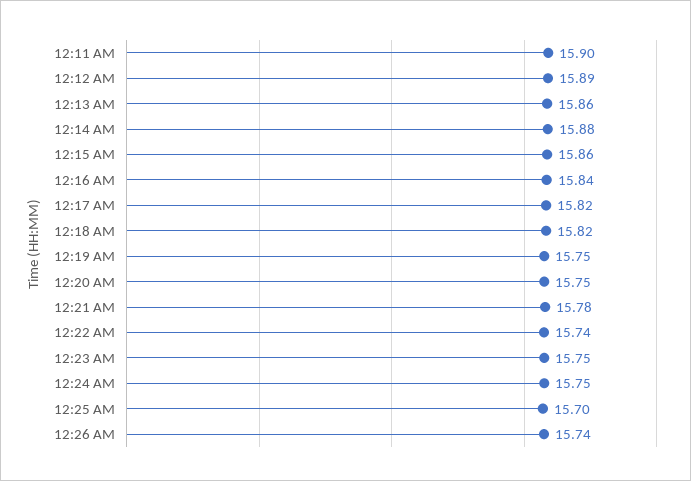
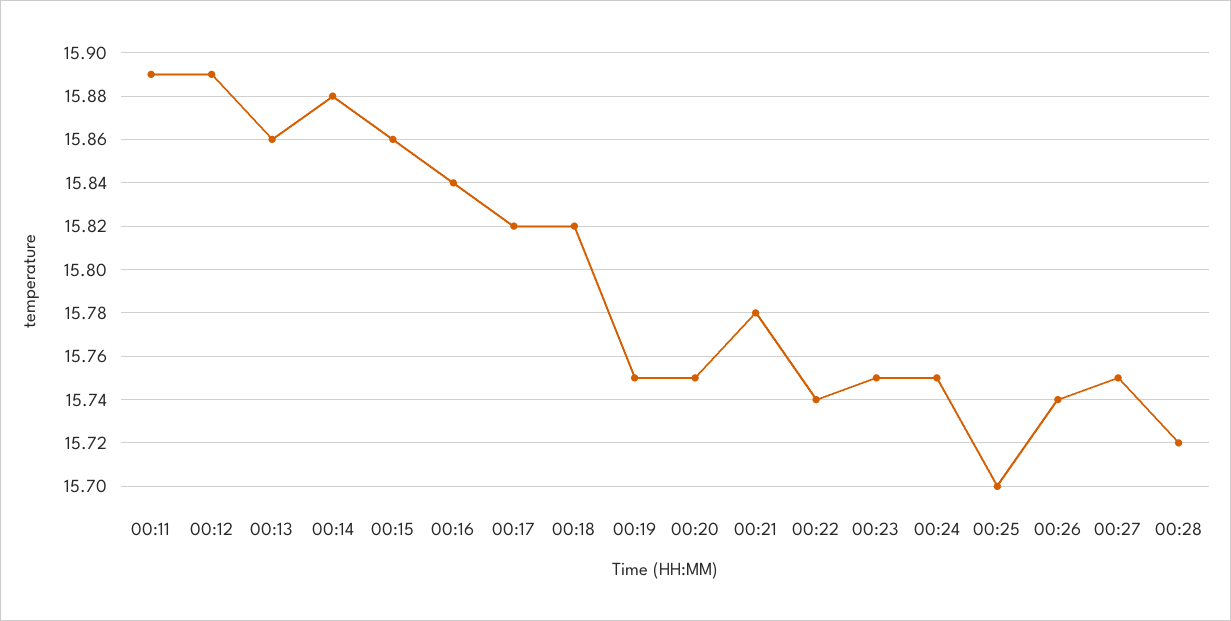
12:11 AM: 15.9 -> 15.89
00:27: none -> 15.75
00:28: none -> 15.72

